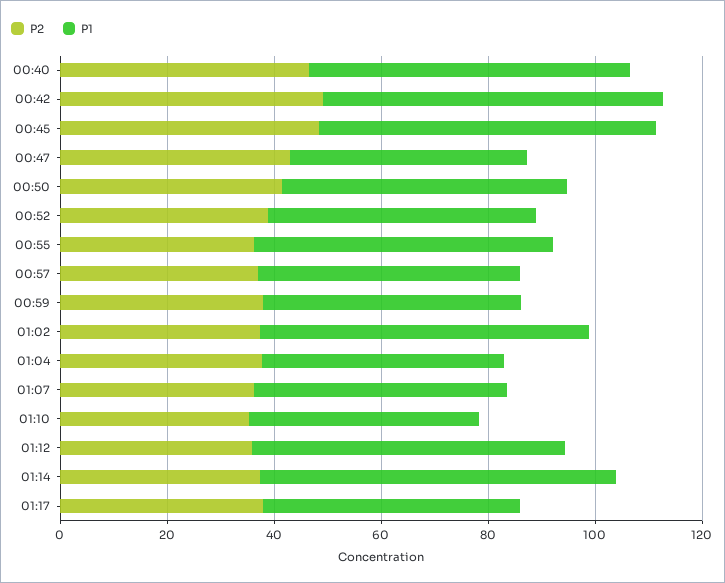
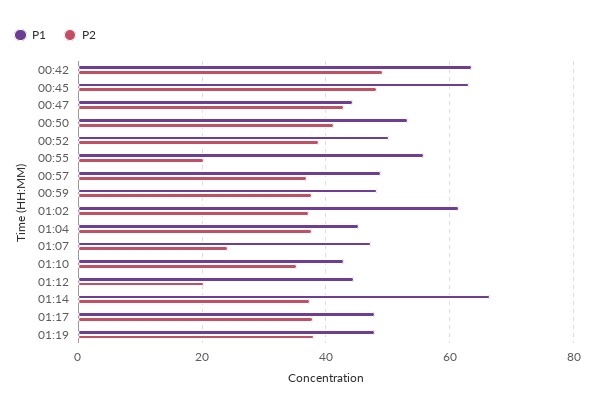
P2, 00:40: 45 -> none
P1, 00:40: 60 -> none
P2, 00:55: 35 -> 20
P2, 01:07: 35 -> 24
P2, 01:12: 35 -> 20
P1, 01:12: 60 -> 44
P1, 01:19: none -> 48
P2, 01:19: none -> 38

